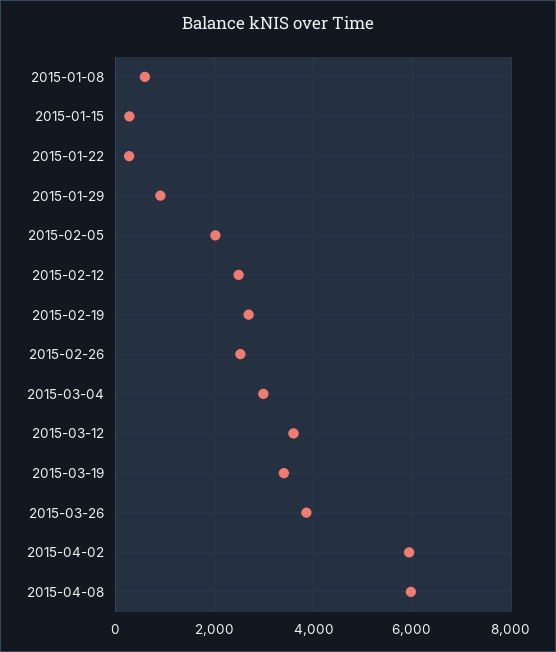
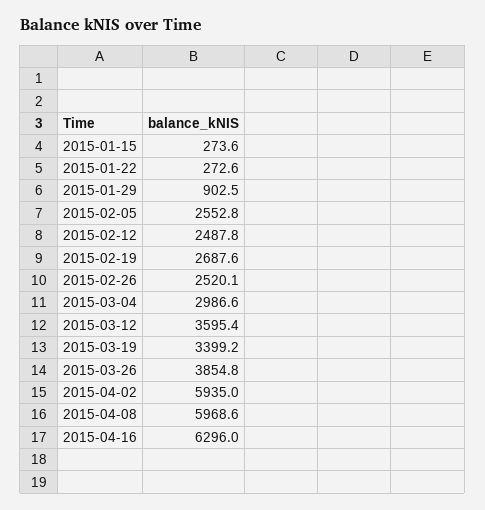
2015-01-08: 600 -> none
2015-02-05: 2000 -> 2552.8
2015-04-16: none -> 6296

